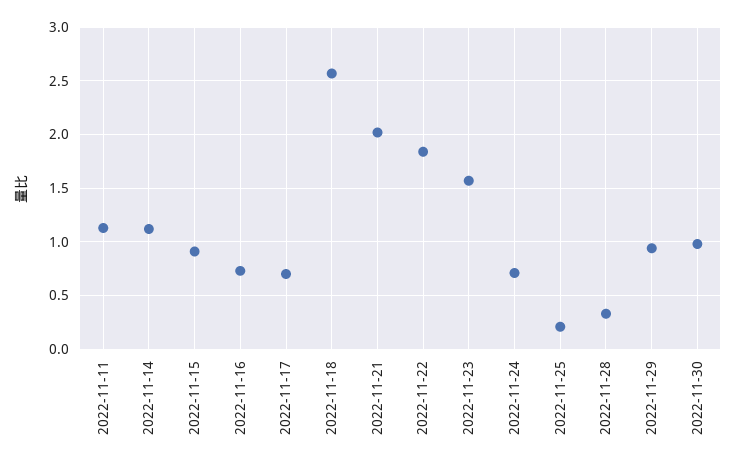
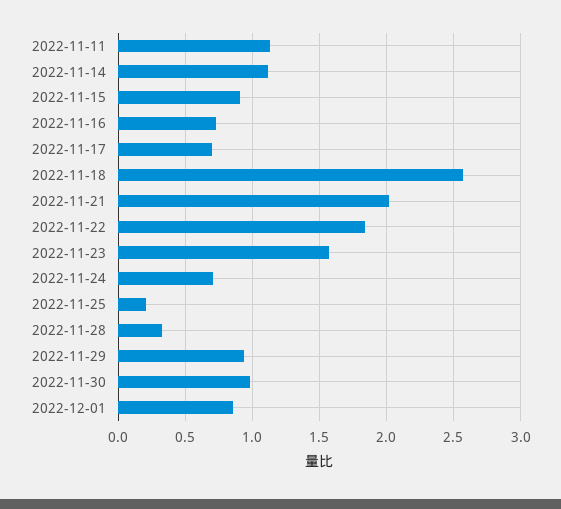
2022-12-01: none -> 0.85

